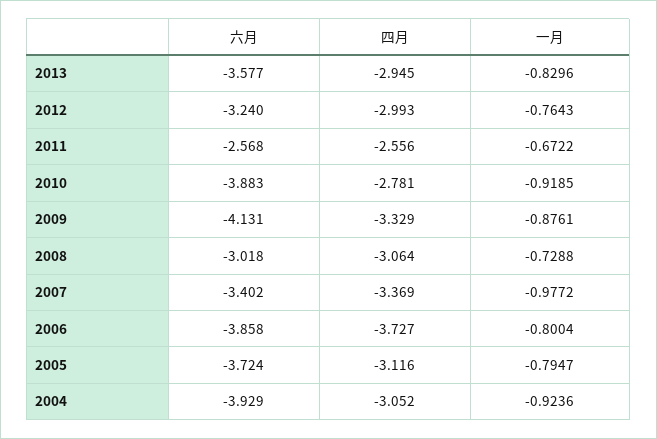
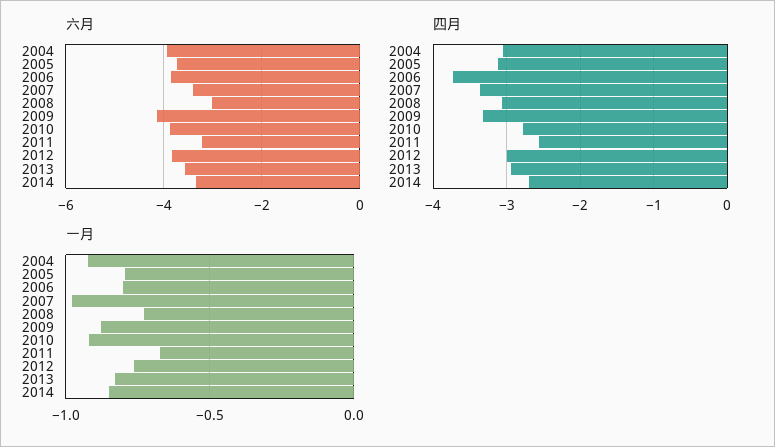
六月, 2012: -3.24 -> -3.8
六月, 2011: -2.568 -> -3.2
六月, 2014: none -> -3.4
四月, 2014: none -> -2.7
一月, 2014: none -> -0.85

